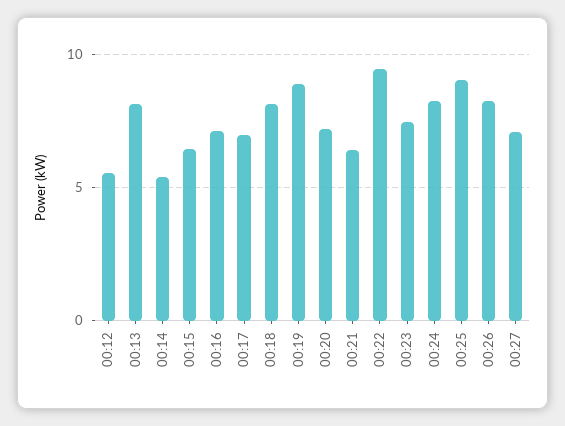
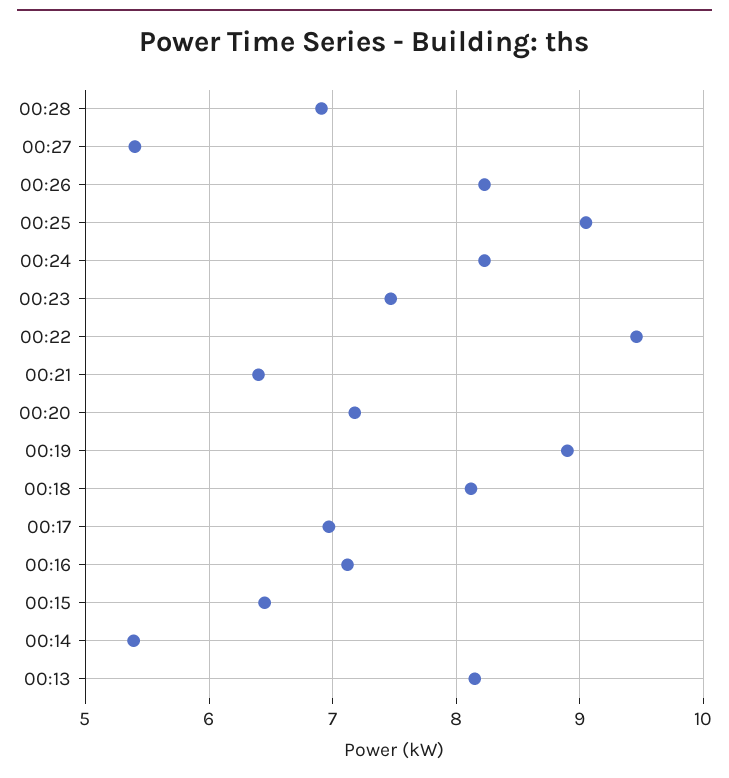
00:12: 5.5 -> none
00:27: 7 -> 5.4
00:28: none -> 6.9

